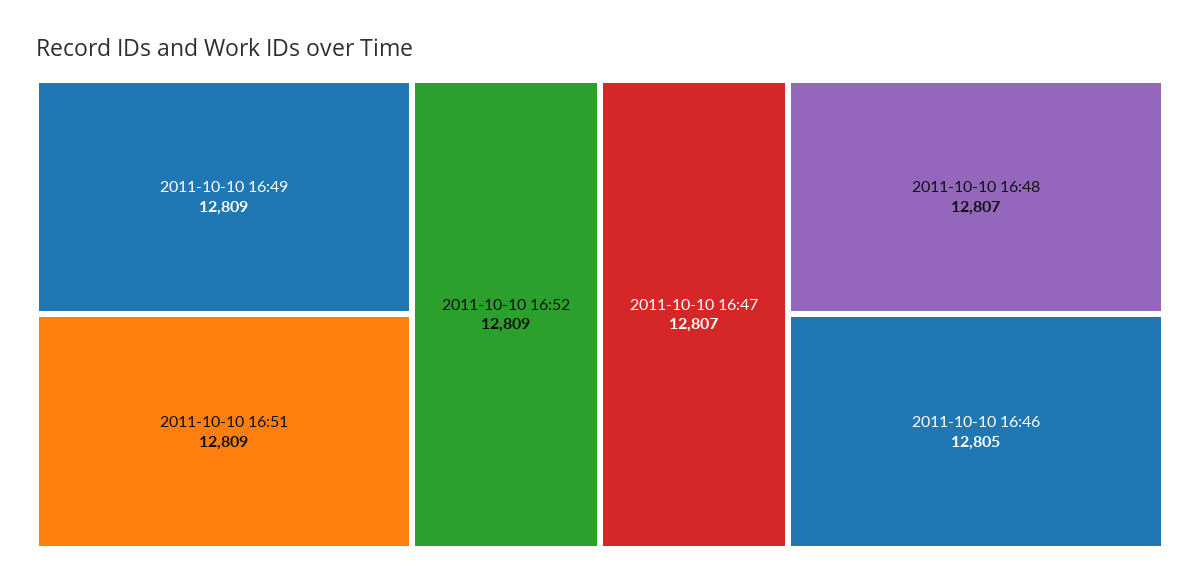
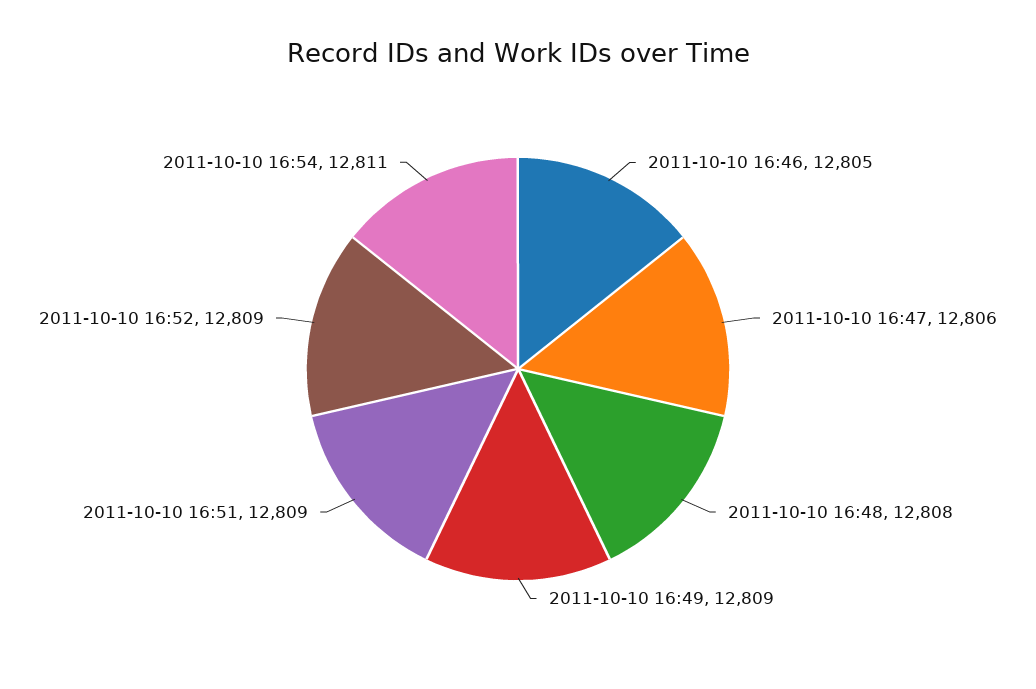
2011-10-10 16:47: 12807 -> 12806
2011-10-10 16:48: 12807 -> 12808
2011-10-10 16:54: none -> 12811

